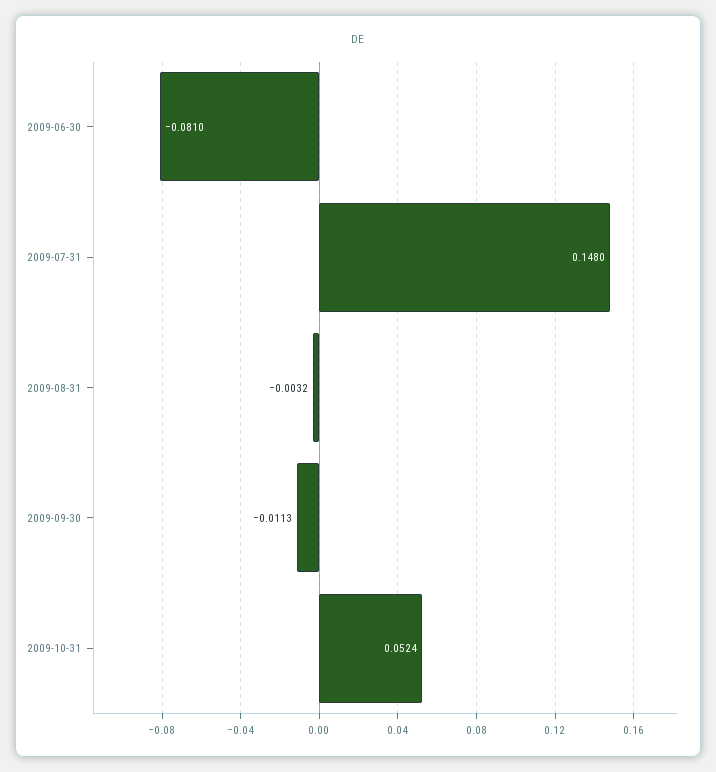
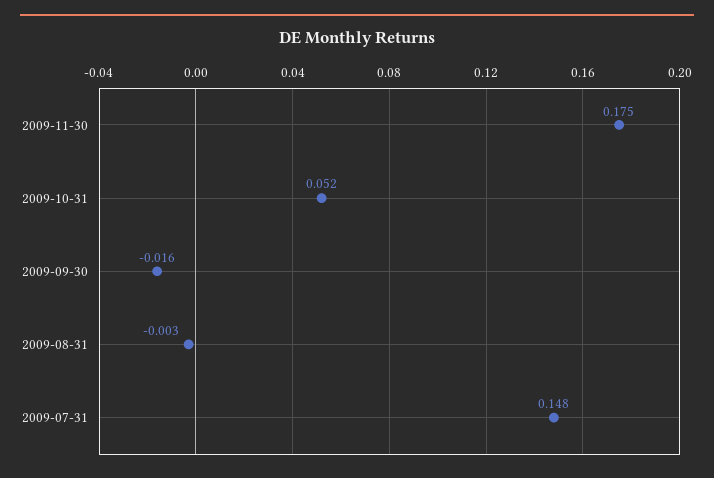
2009-06-30: -0.081 -> none
2009-09-30: -0.0113 -> -0.016
2009-11-30: none -> 0.175

